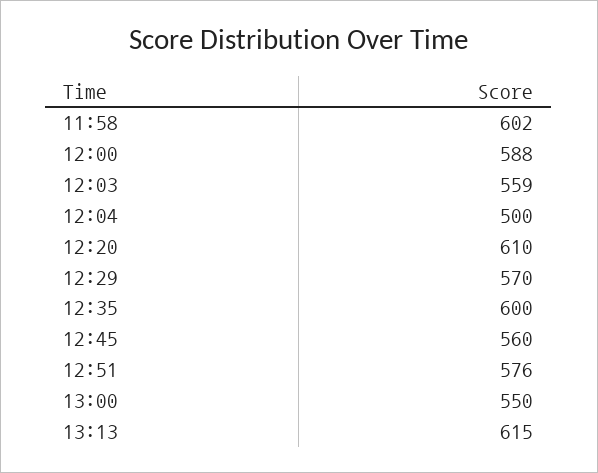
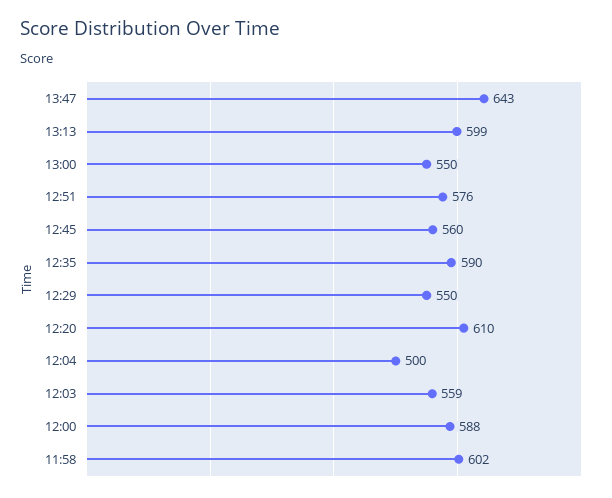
12:29: 570 -> 550
12:35: 600 -> 590
13:13: 615 -> 599
13:47: none -> 643

